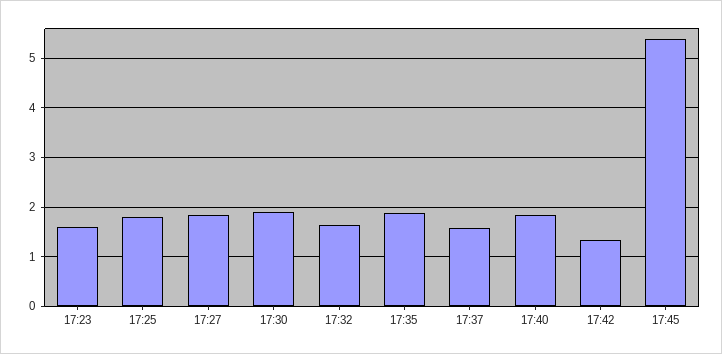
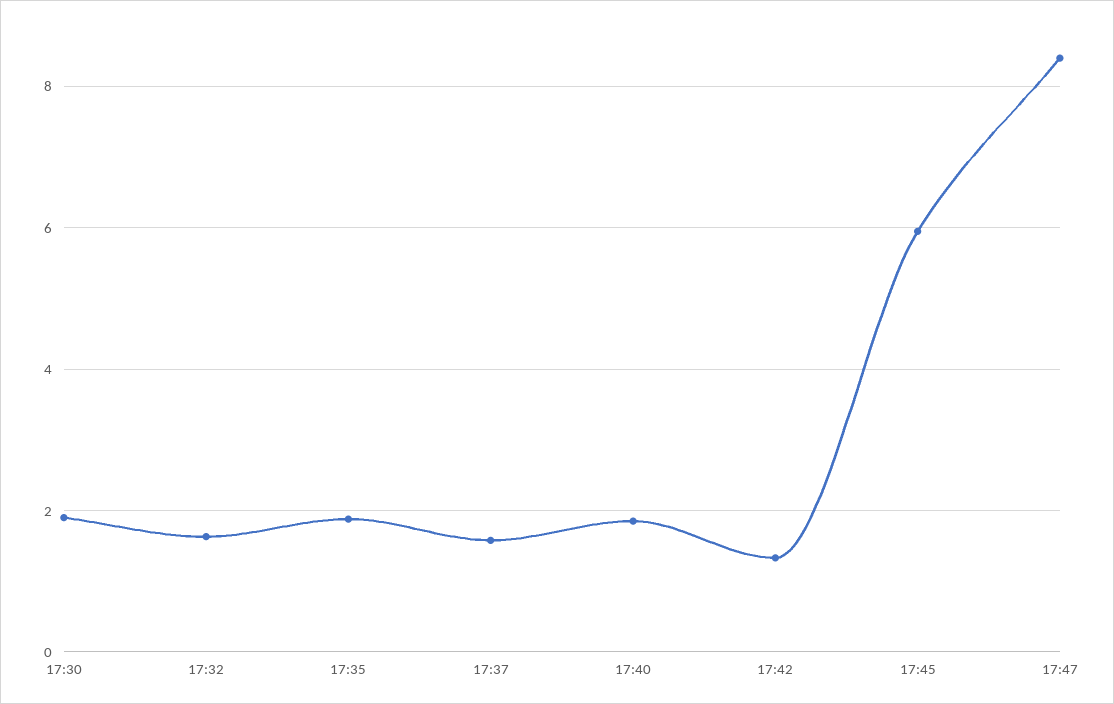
17:23: 1.6 -> none
17:25: 1.8 -> none
17:27: 1.8 -> none
17:45: 5.4 -> 6
17:47: none -> 8.4

